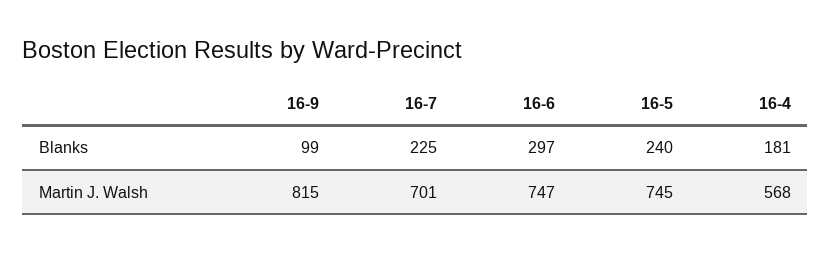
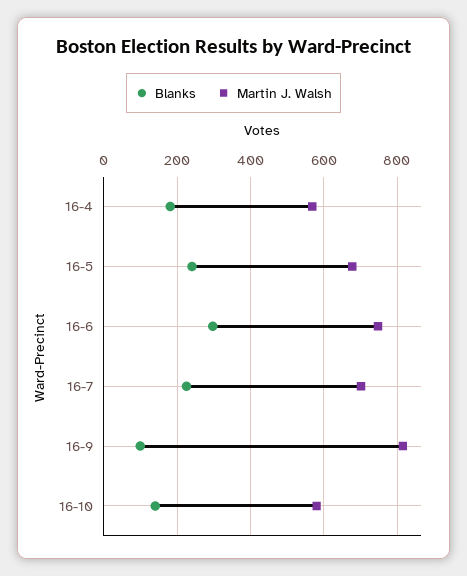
Martin J. Walsh, 16-5: 745 -> 680
Blanks, 16-10: none -> 140
Martin J. Walsh, 16-10: none -> 580

